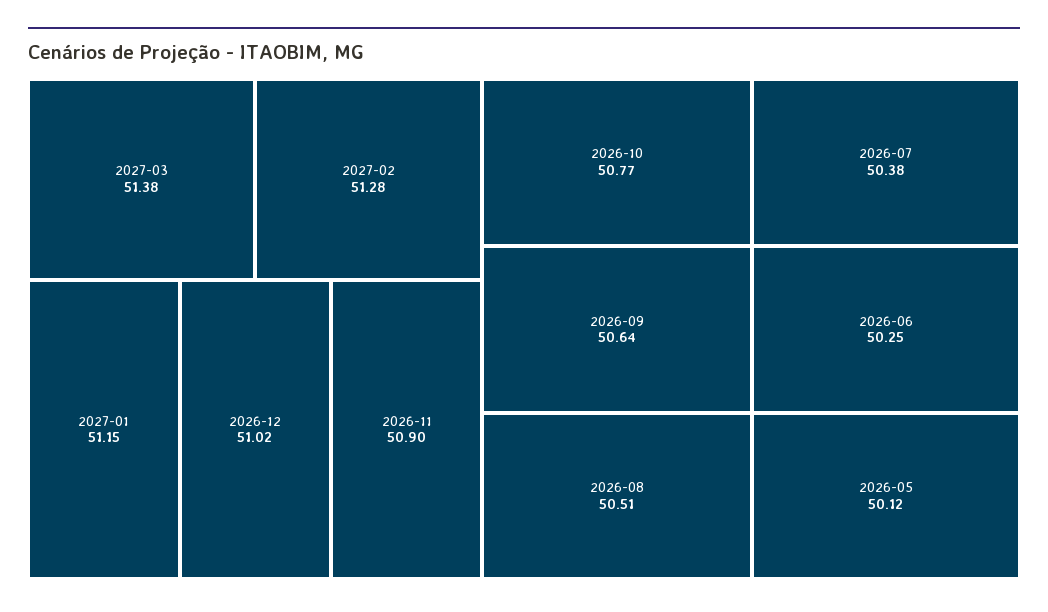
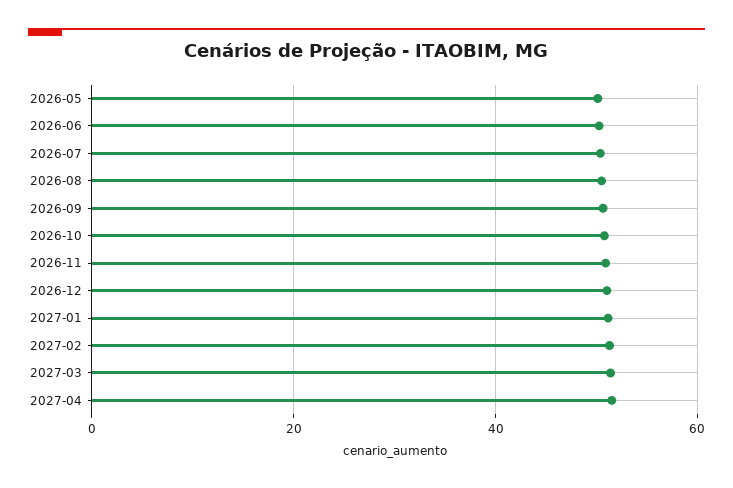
2027-04: none -> 52

